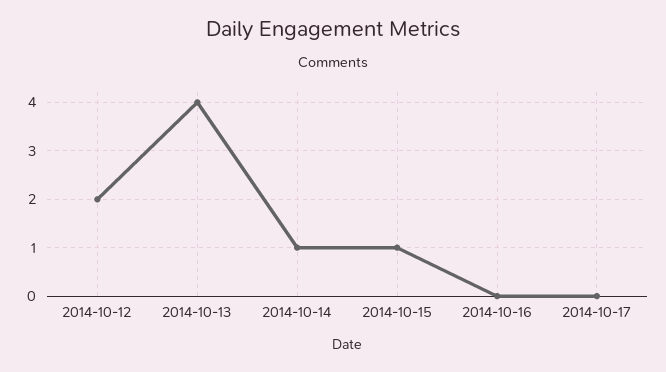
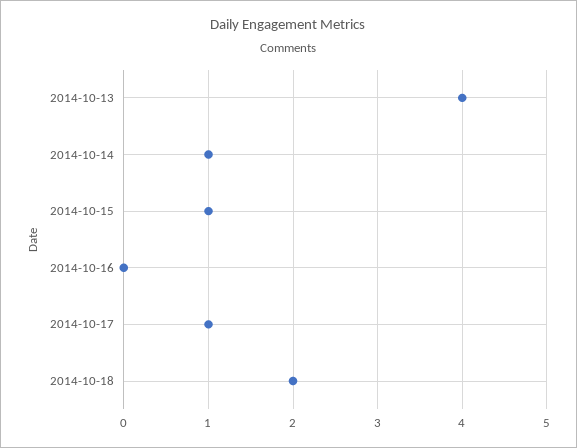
2014-10-12: 2 -> none
2014-10-17: 0 -> 1
2014-10-18: none -> 2

